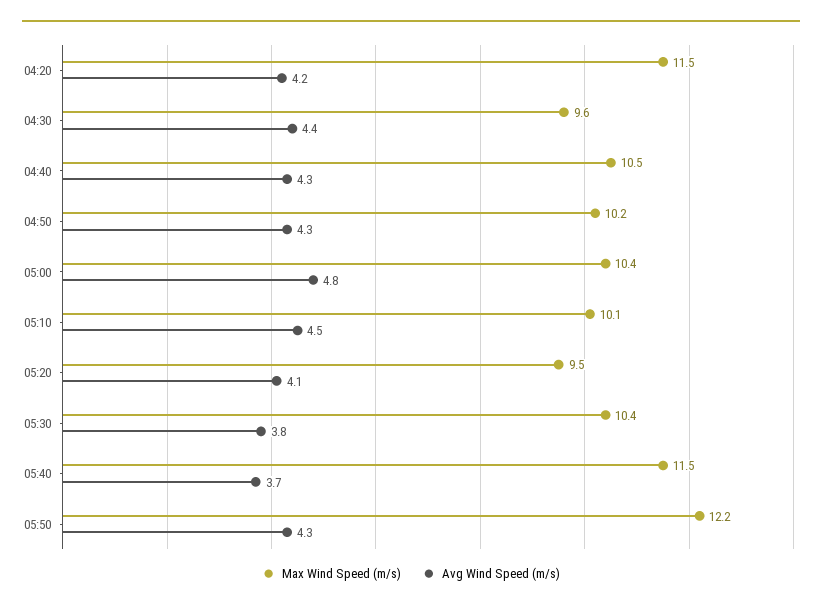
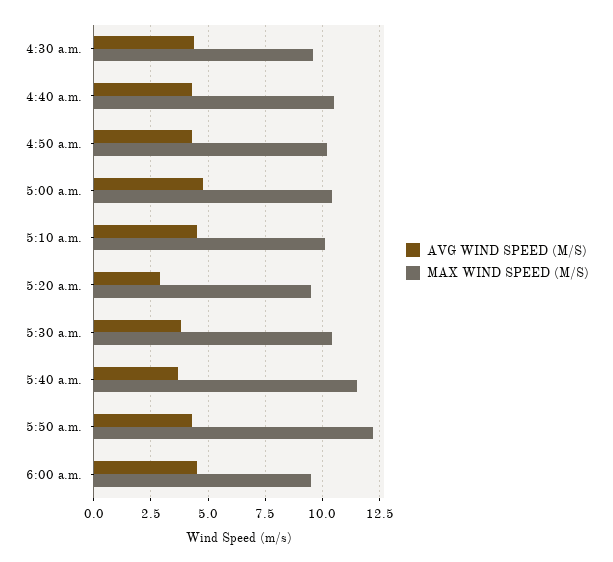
Max Wind Speed (m/s), 04:20: 11.5 -> none
Avg Wind Speed (m/s), 04:20: 4.2 -> none
Avg Wind Speed (m/s), 05:20: 4.1 -> 3
Avg Wind Speed (m/s), 6:00 a.m.: none -> 4.5
Max Wind Speed (m/s), 6:00 a.m.: none -> 9.5

